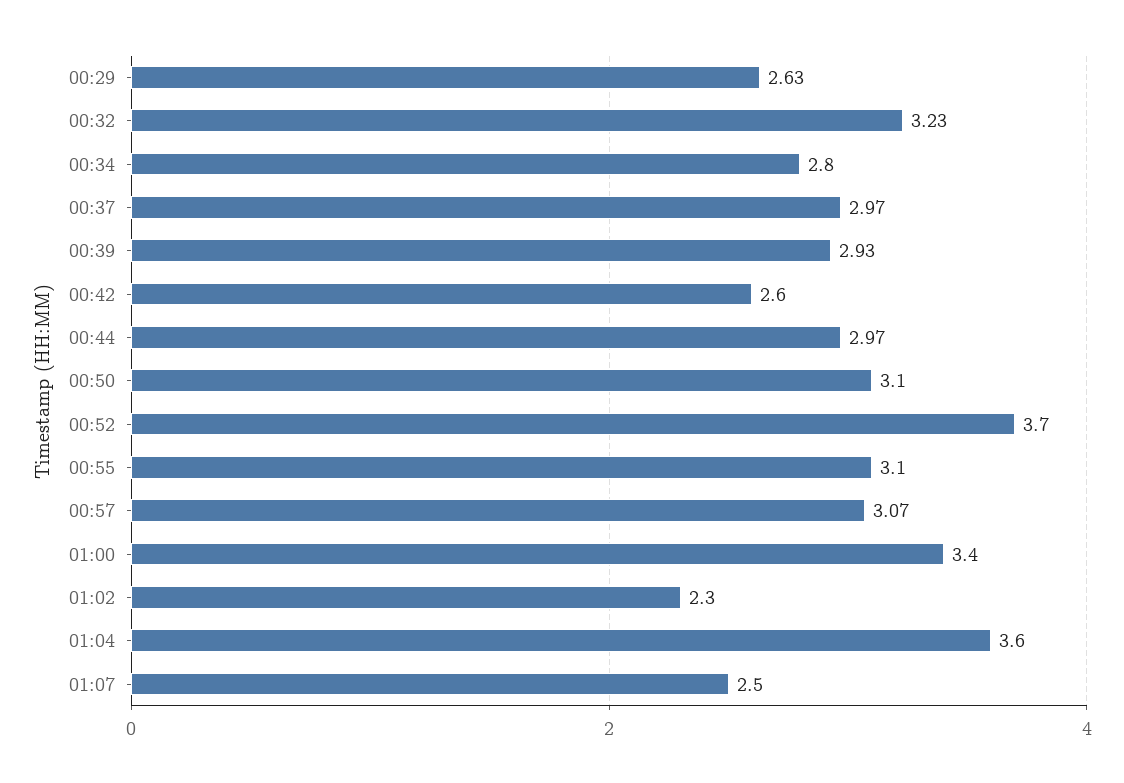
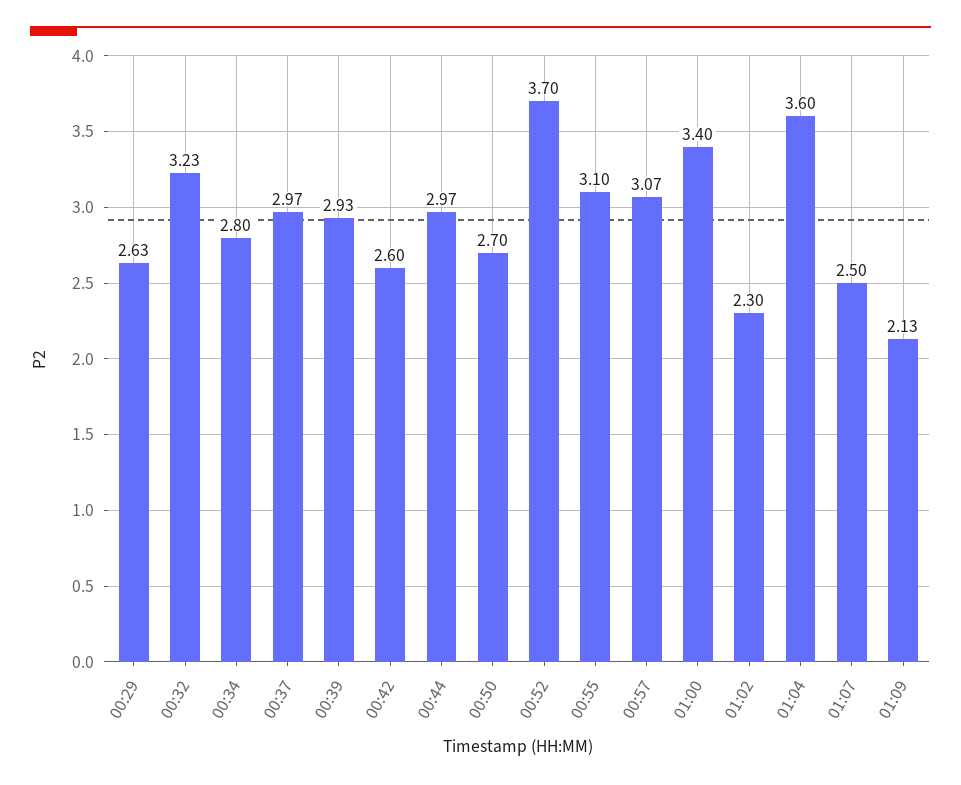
00:50: 3.1 -> 2.7
01:09: none -> 2.13

